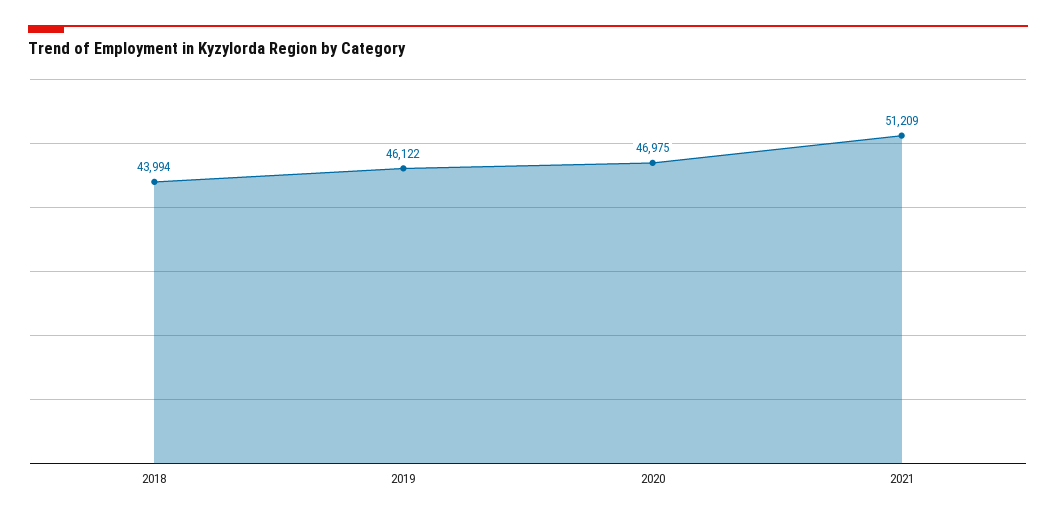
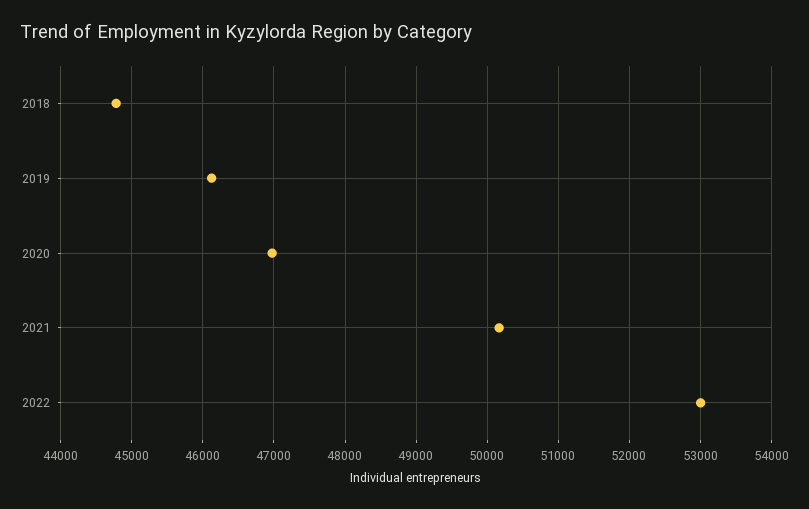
2018: 43994 -> 44800
2021: 51209 -> 50200
2022: none -> 53000

